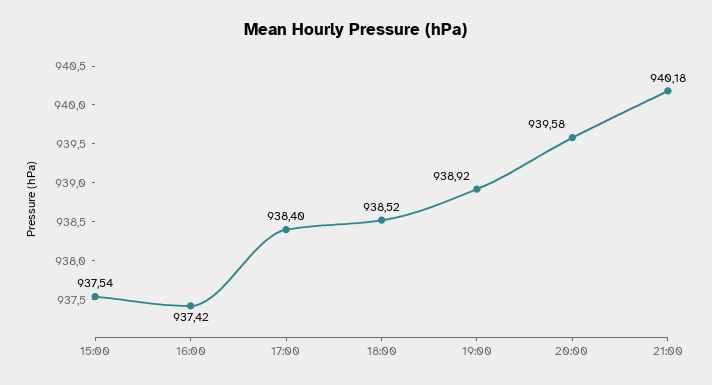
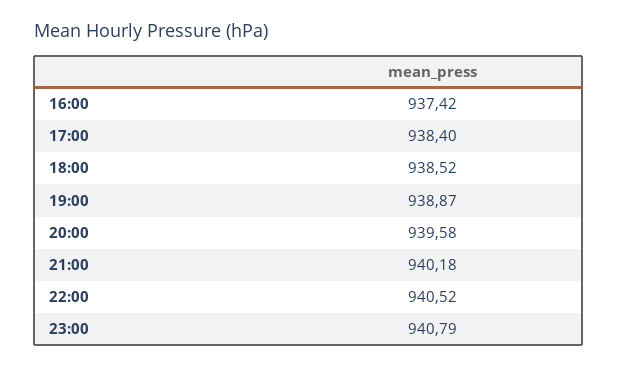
15:00: 937.54 -> none
19:00: 938.92 -> 938.87
22:00: none -> 940.52
23:00: none -> 940.79

